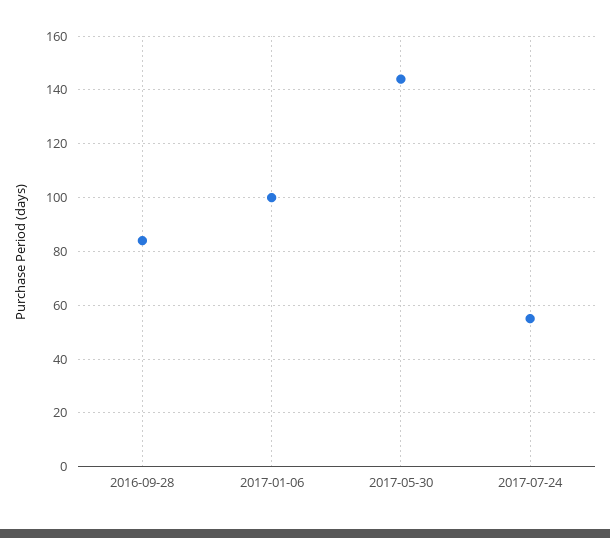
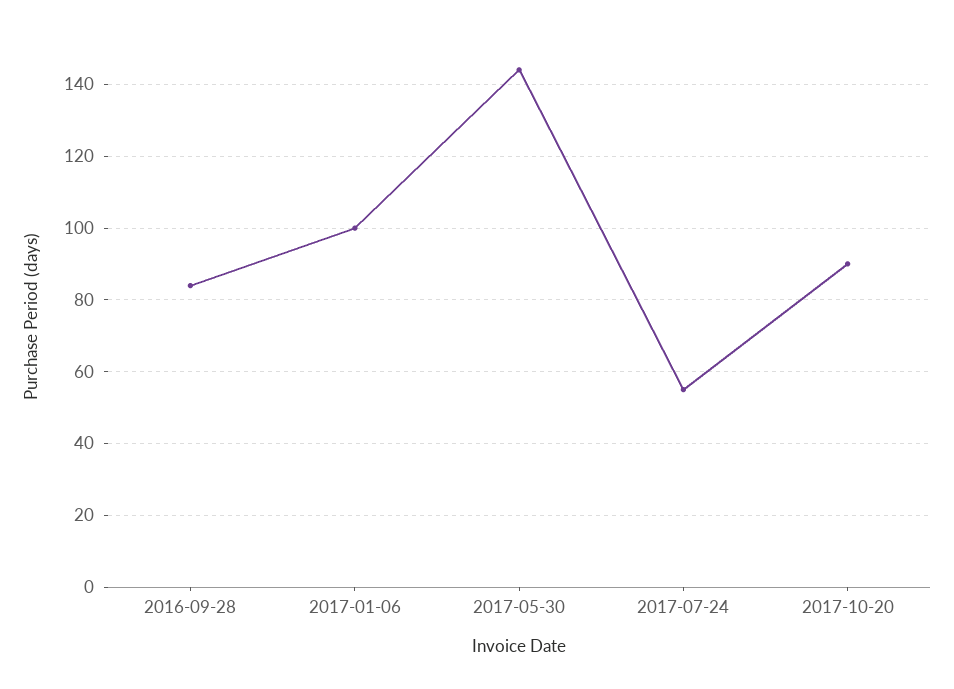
2017-10-20: none -> 90

